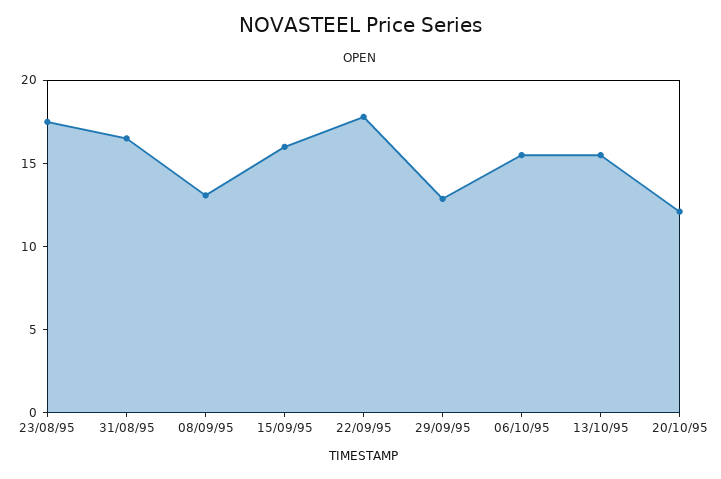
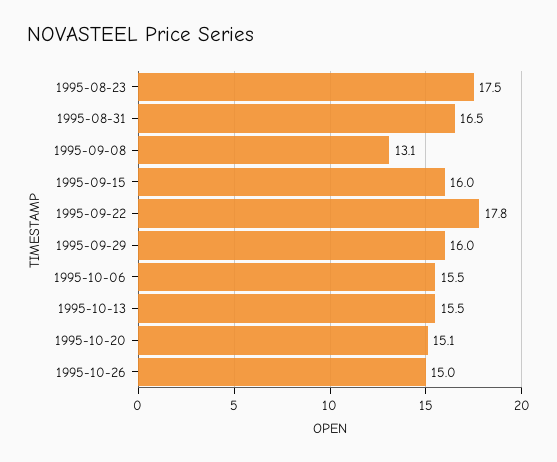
29/09/95: 13 -> 16
20/10/95: 12 -> 15.1
1995-10-26: none -> 15

